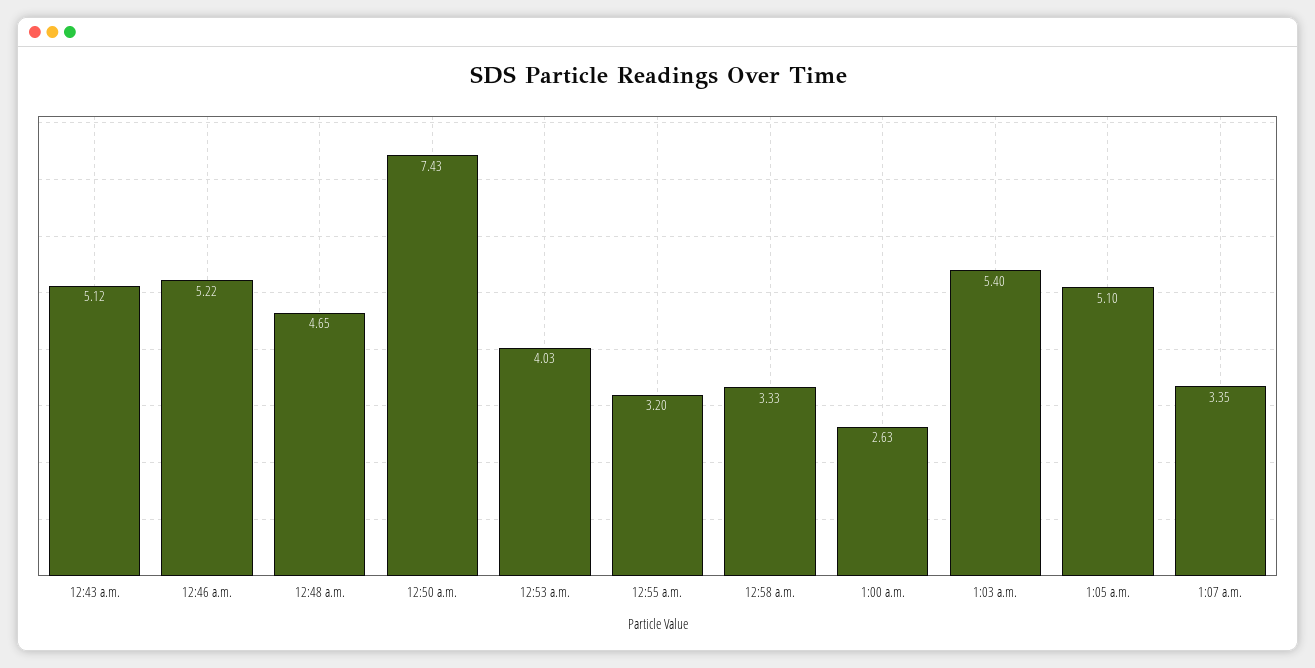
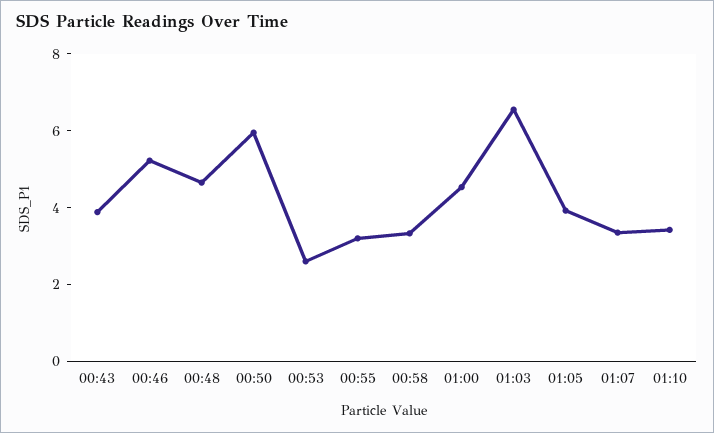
12:43 a.m.: 5.12 -> 4
12:50 a.m.: 7.43 -> 6
12:53 a.m.: 4.03 -> 2.5
1:00 a.m.: 2.63 -> 4.5
1:03 a.m.: 5.4 -> 6.5
1:05 a.m.: 5.1 -> 4
01:10: none -> 3.5

